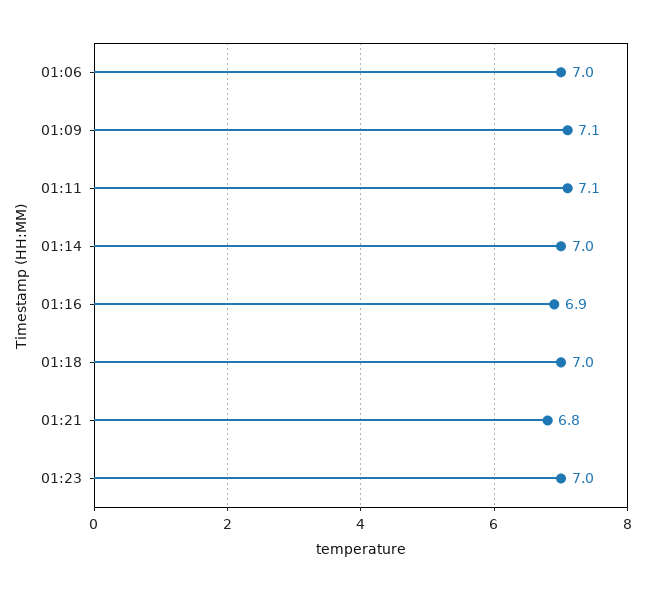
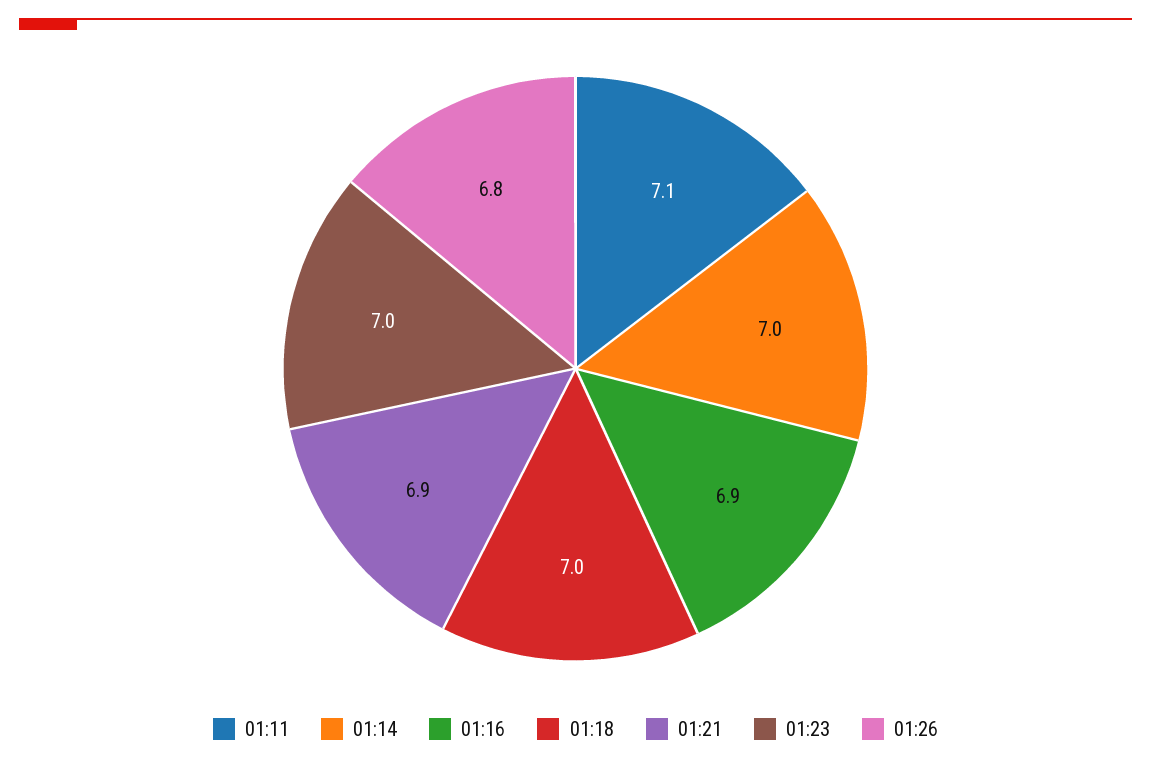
01:06: 7 -> none
01:09: 7.1 -> none
01:21: 6.8 -> 6.9
01:26: none -> 6.8

